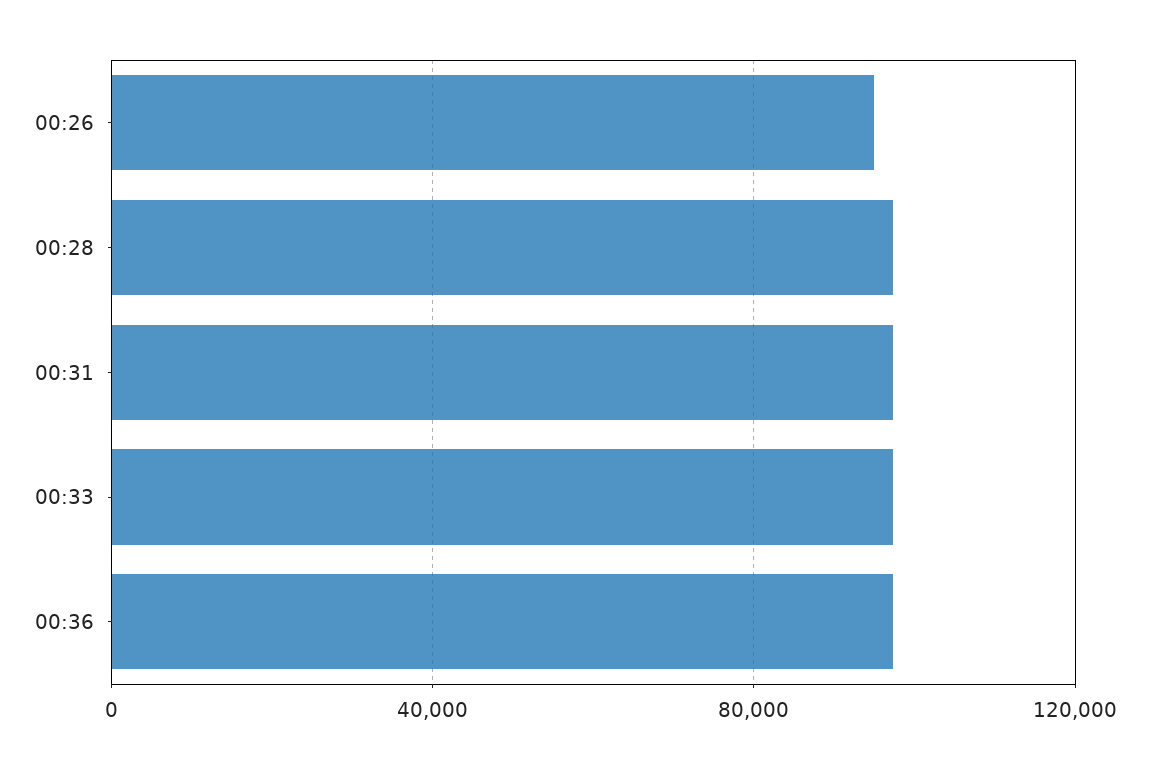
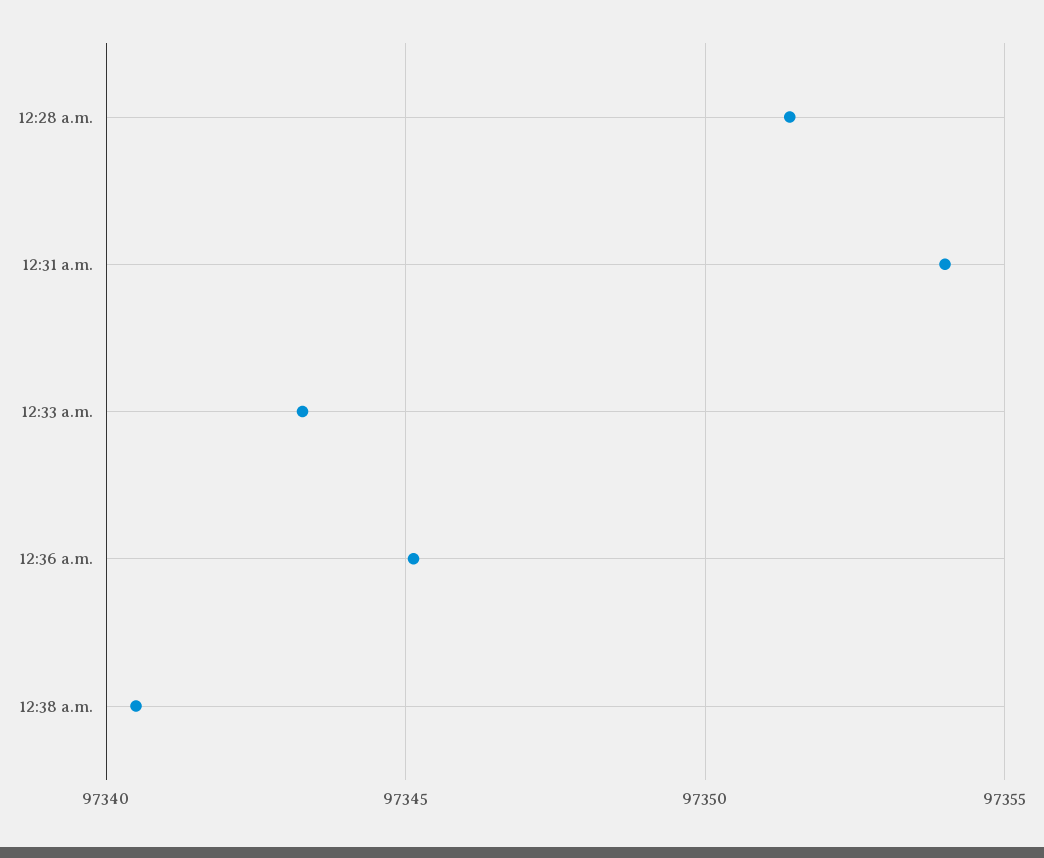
00:26: 95000 -> none
12:38 a.m.: none -> 97340.5

